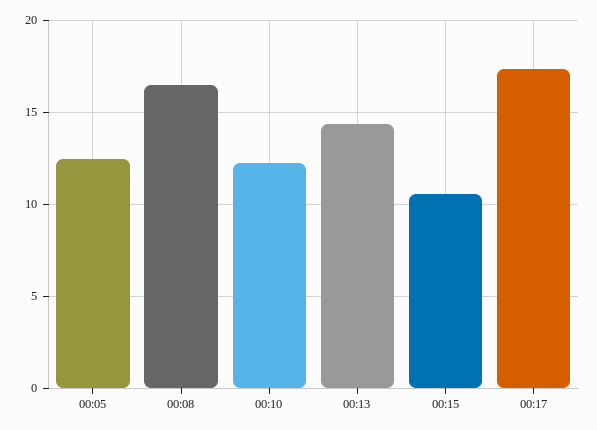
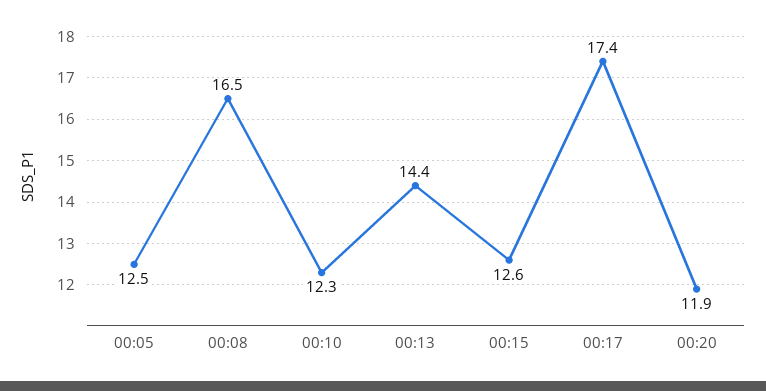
00:15: 10.5 -> 12.6
00:20: none -> 11.9

